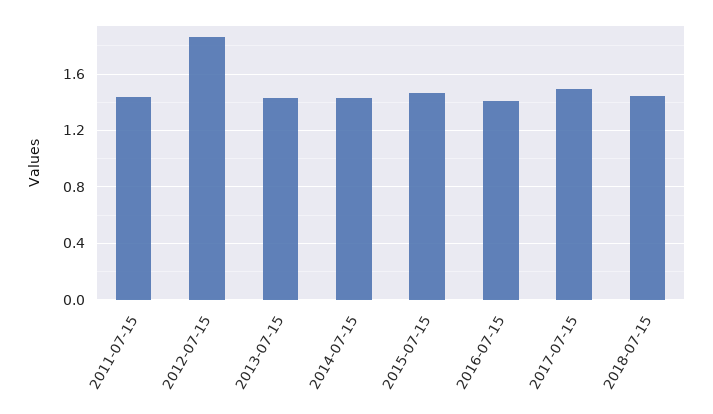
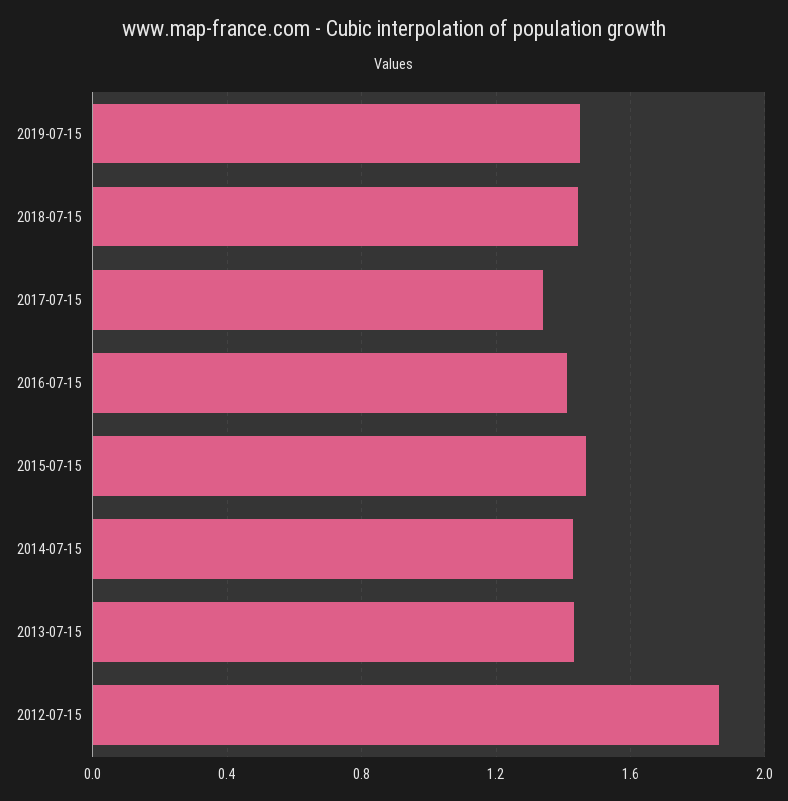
2011-07-15: 1.45 -> none
2017-07-15: 1.5 -> 1.35
2019-07-15: none -> 1.45

